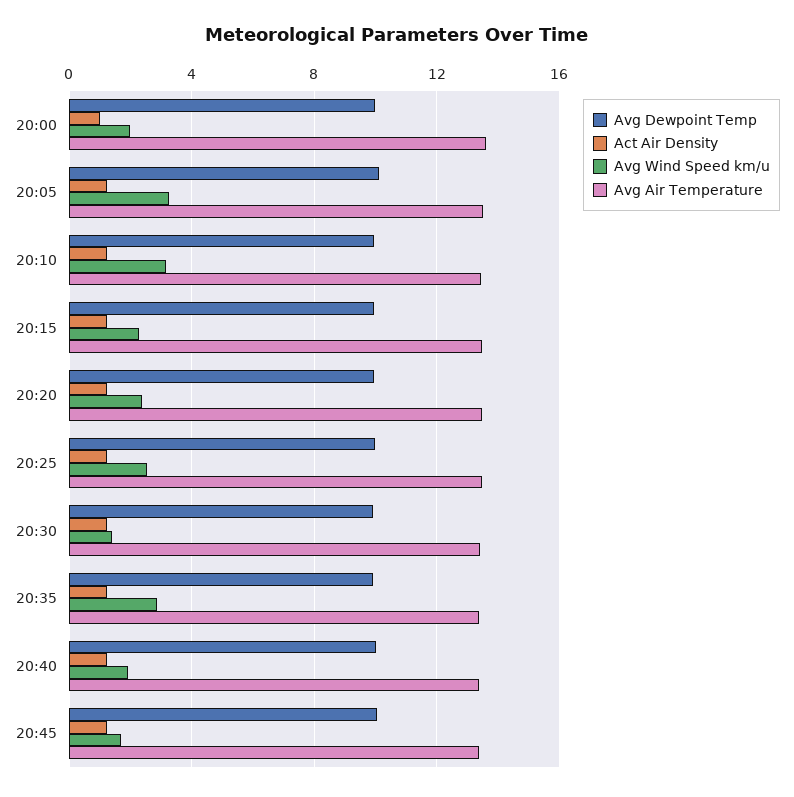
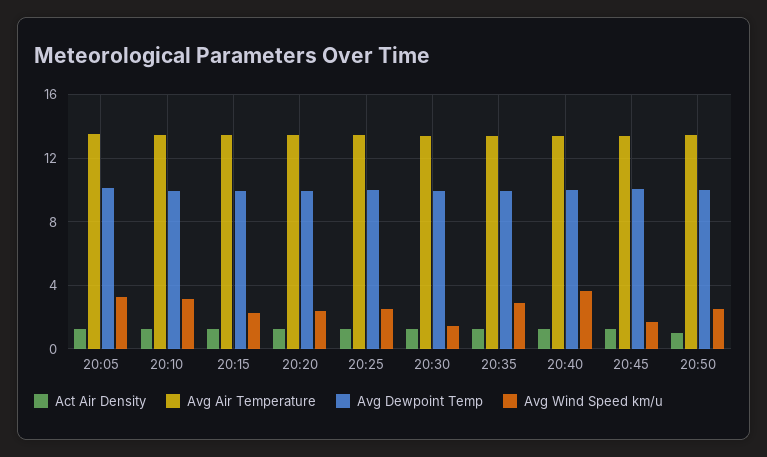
Avg Dewpoint Temp, 20:00: 10 -> none
Act Air Density, 20:00: 1 -> none
Avg Wind Speed km/u, 20:00: 2 -> none
Avg Air Temperature, 20:00: 13.5 -> none
Avg Wind Speed km/u, 20:40: 2 -> 3.5
Act Air Density, 20:50: none -> 1
Avg Air Temperature, 20:50: none -> 13.5
Avg Dewpoint Temp, 20:50: none -> 10
Avg Wind Speed km/u, 20:50: none -> 2.5

